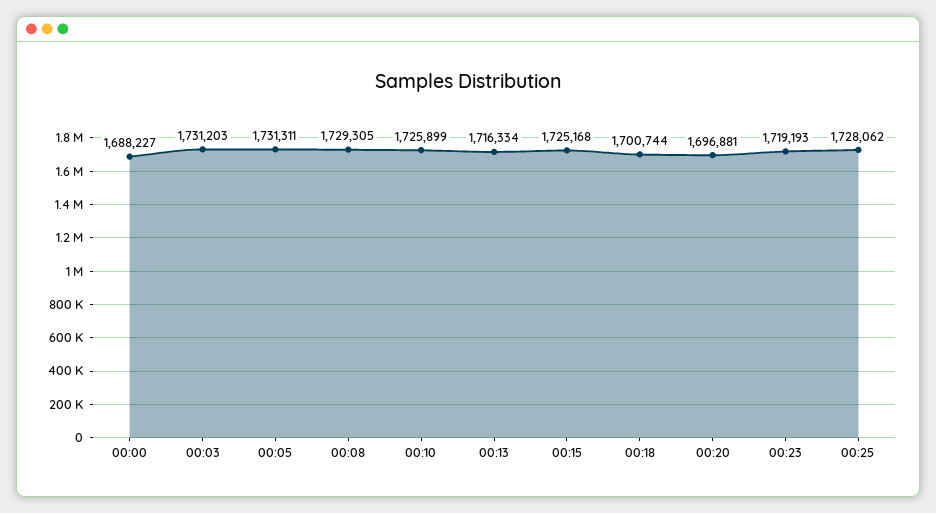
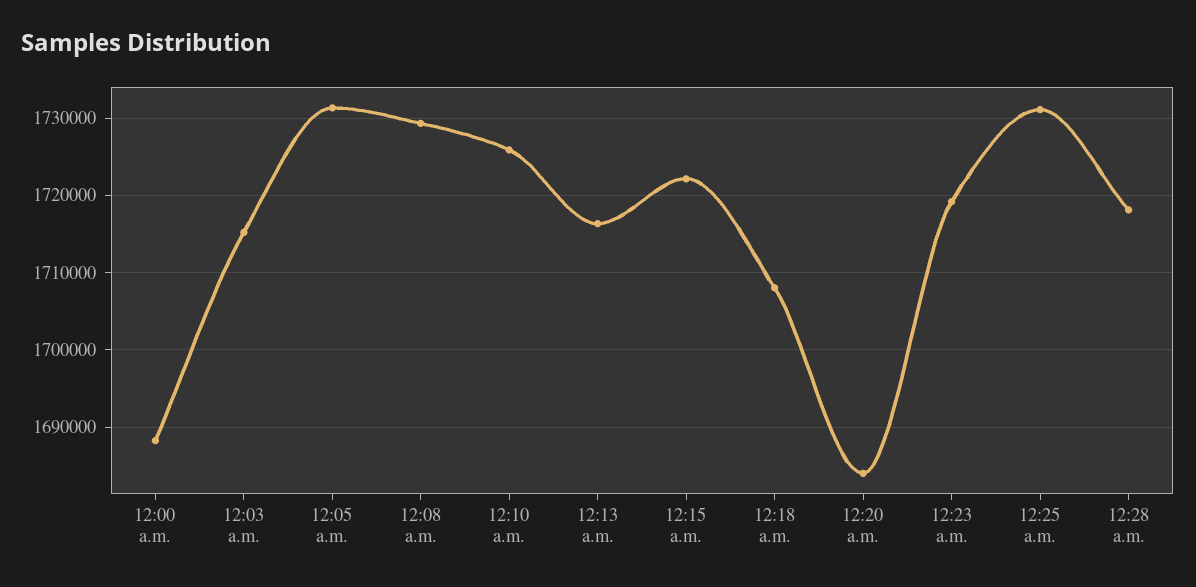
00:03: 1731203 -> 1715000
00:15: 1725168 -> 1722000
00:18: 1700744 -> 1708000
00:20: 1696881 -> 1684000
00:25: 1728062 -> 1731000
12:28 a.m.: none -> 1718000

